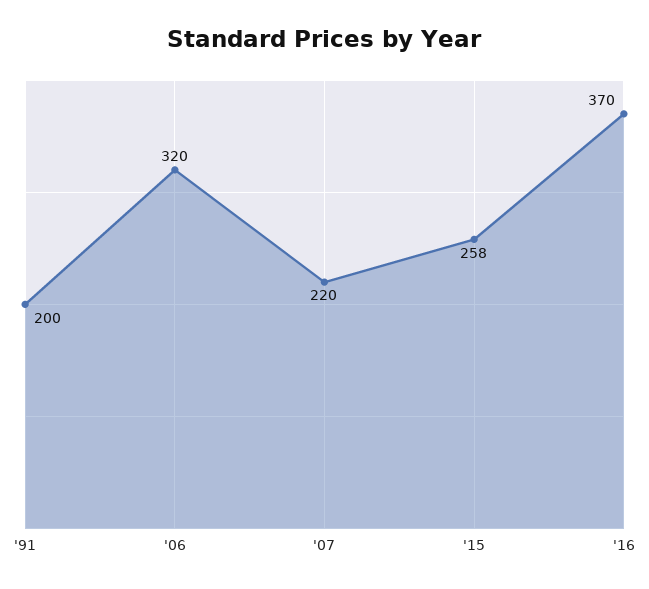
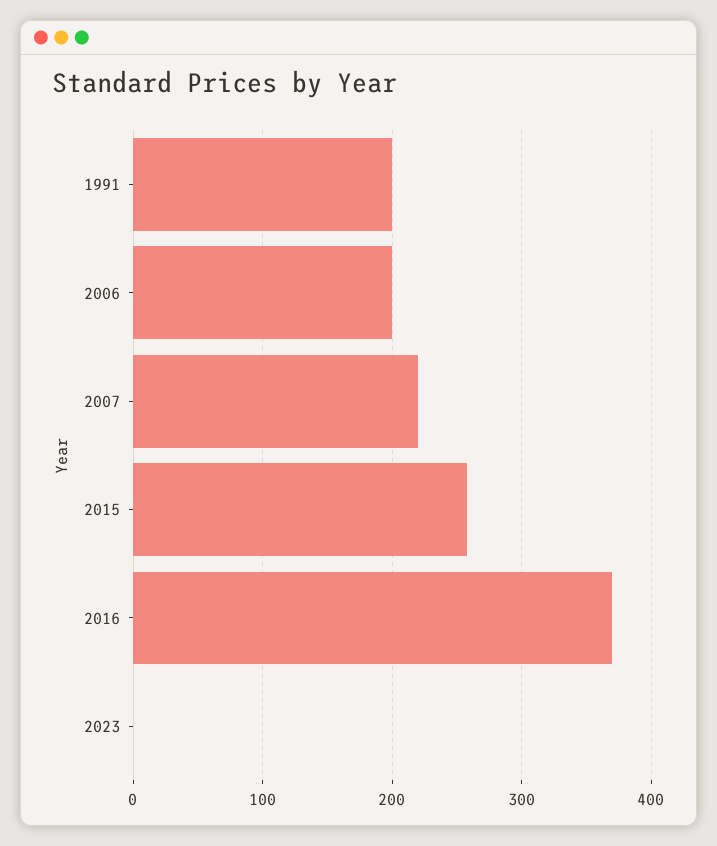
'06: 320 -> 200
2023: none -> 0

